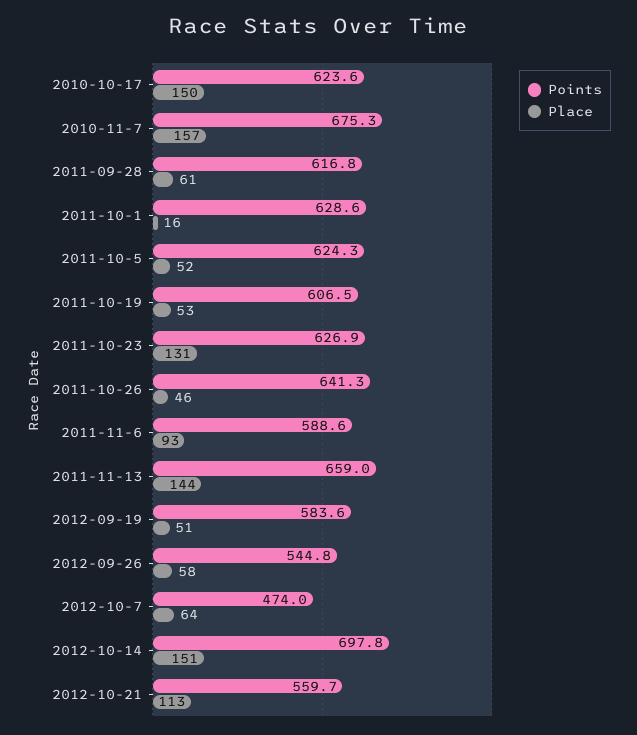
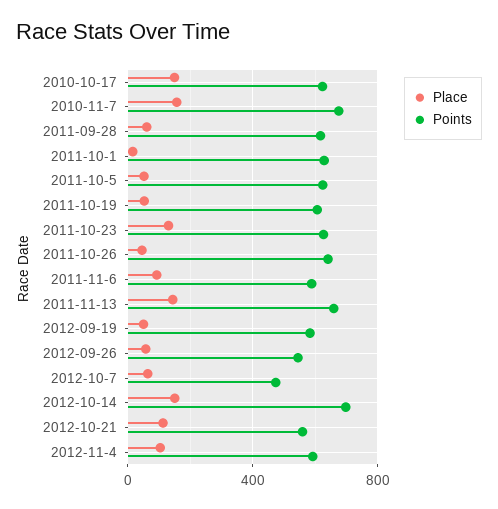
Place, 2012-11-4: none -> 100
Points, 2012-11-4: none -> 600

